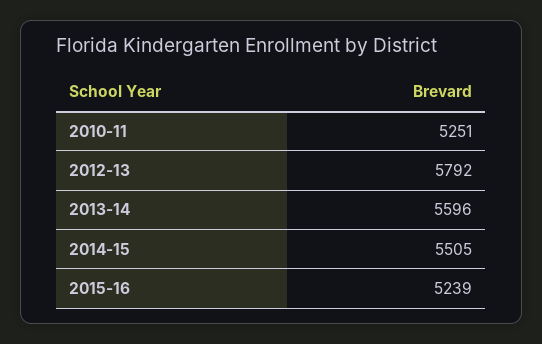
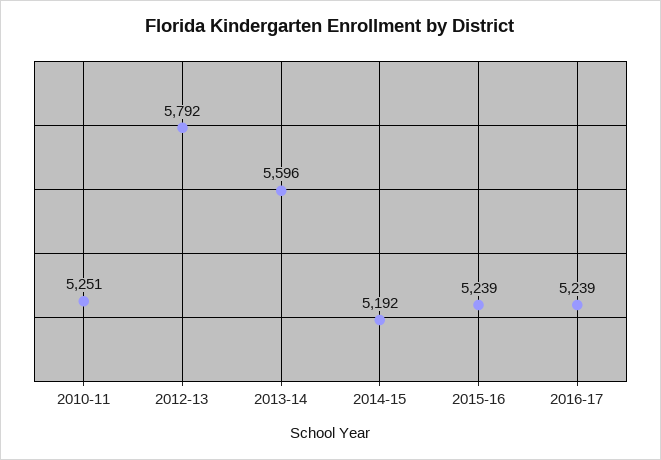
2014-15: 5505 -> 5192
2016-17: none -> 5239

